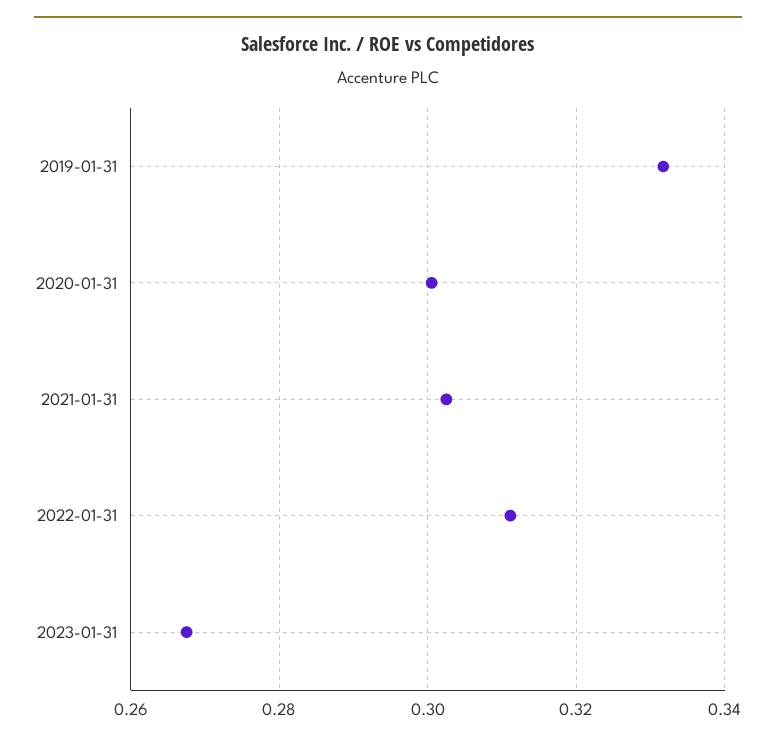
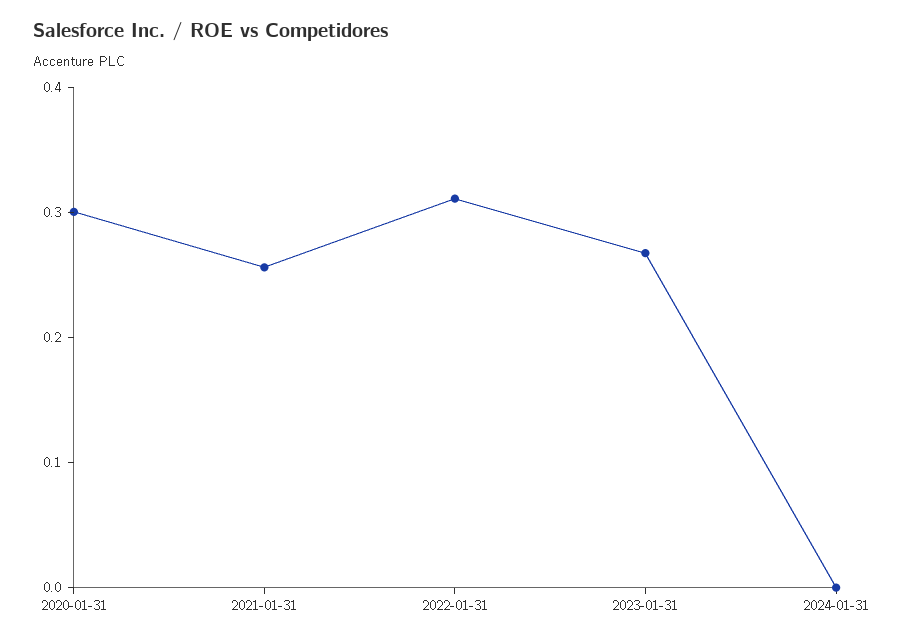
2019-01-31: 0.332 -> none
2021-01-31: 0.302 -> 0.26
2024-01-31: none -> 0

